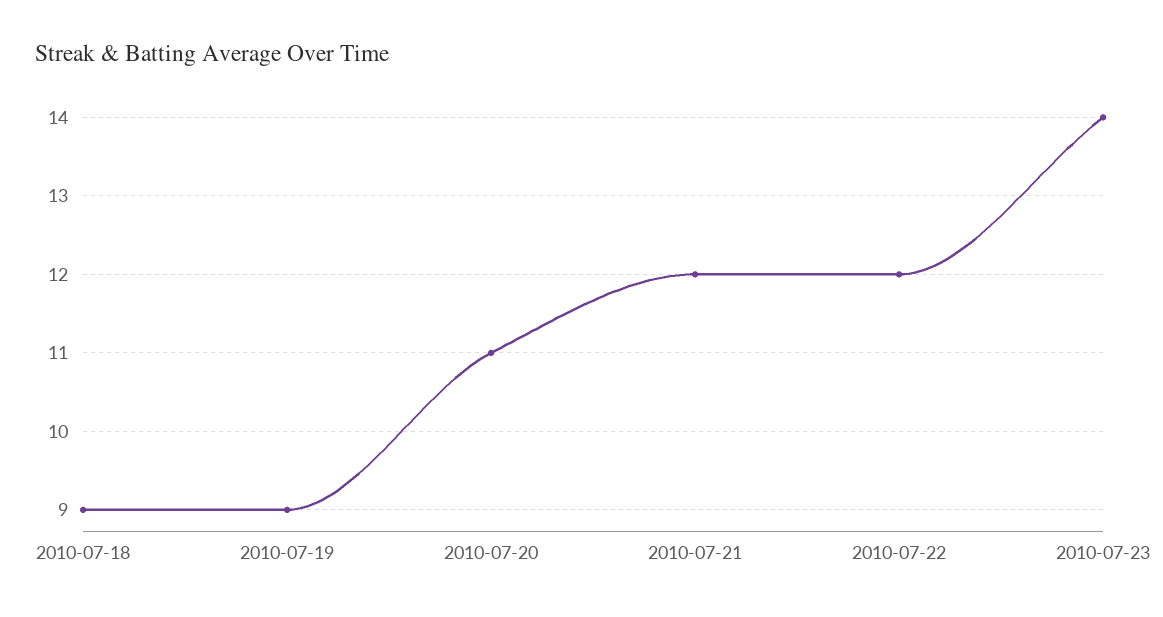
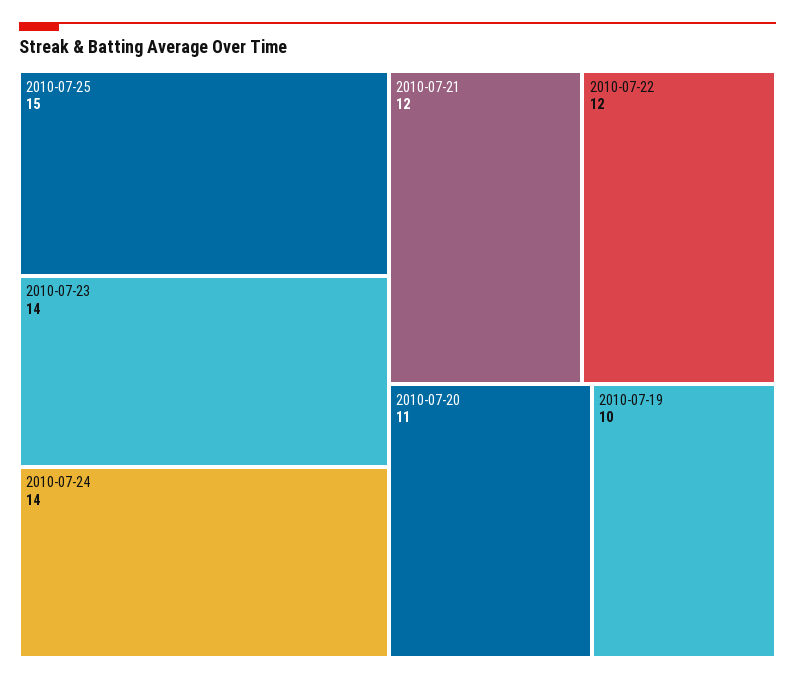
2010-07-18: 9 -> none
2010-07-19: 9 -> 10
2010-07-25: none -> 15
2010-07-24: none -> 14

